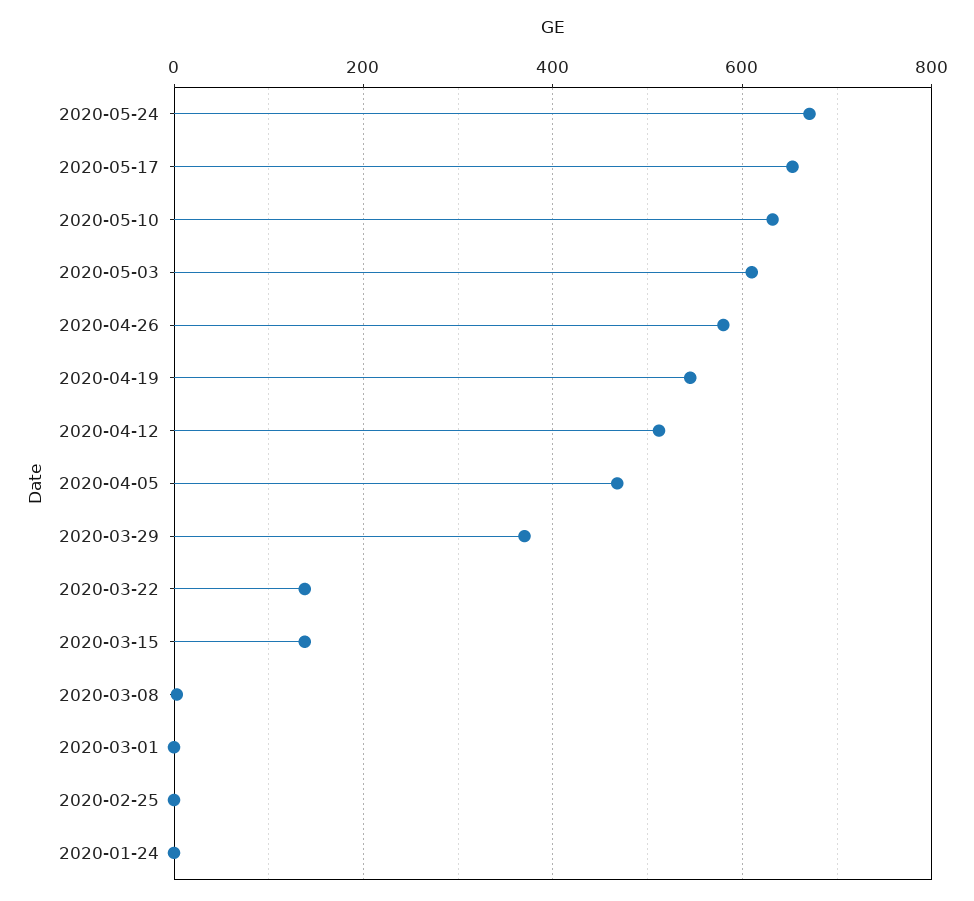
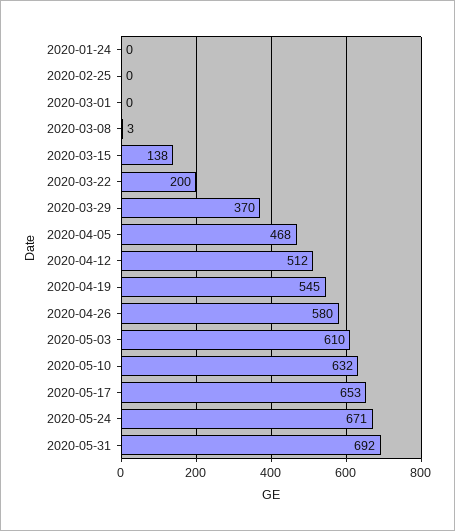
2020-03-22: 140 -> 200
2020-05-31: none -> 692

